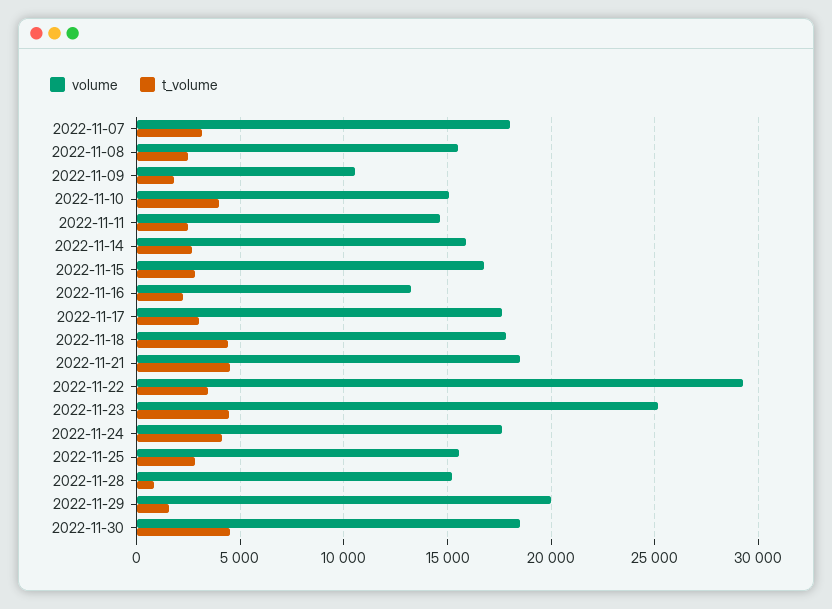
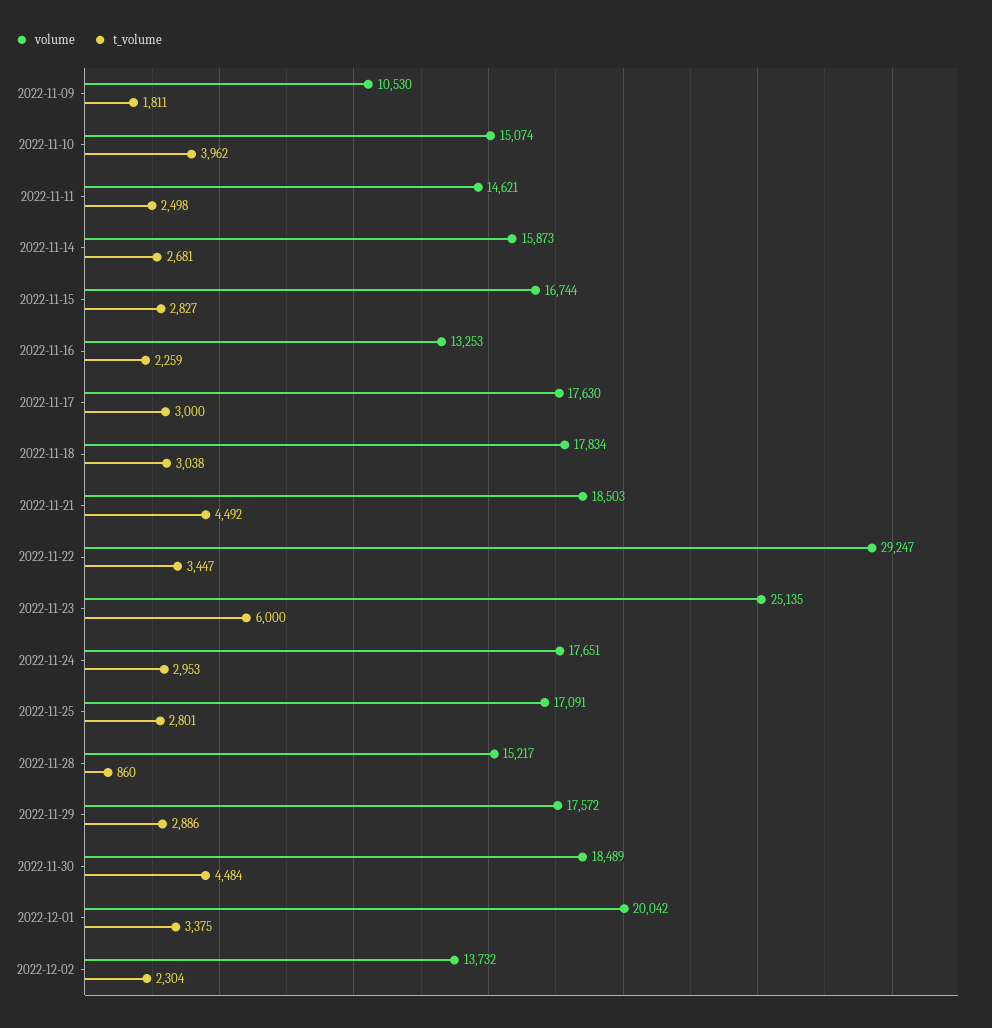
volume, 2022-11-07: 18000 -> none
t_volume, 2022-11-07: 3000 -> none
volume, 2022-11-08: 15500 -> none
t_volume, 2022-11-08: 2500 -> none
t_volume, 2022-11-18: 4500 -> 3038
t_volume, 2022-11-23: 4500 -> 6000
t_volume, 2022-11-24: 4000 -> 2953
volume, 2022-11-25: 15500 -> 17091
volume, 2022-11-29: 20000 -> 17572
t_volume, 2022-11-29: 1500 -> 2886
volume, 2022-12-01: none -> 20042
t_volume, 2022-12-01: none -> 3375
volume, 2022-12-02: none -> 13732
t_volume, 2022-12-02: none -> 2304

